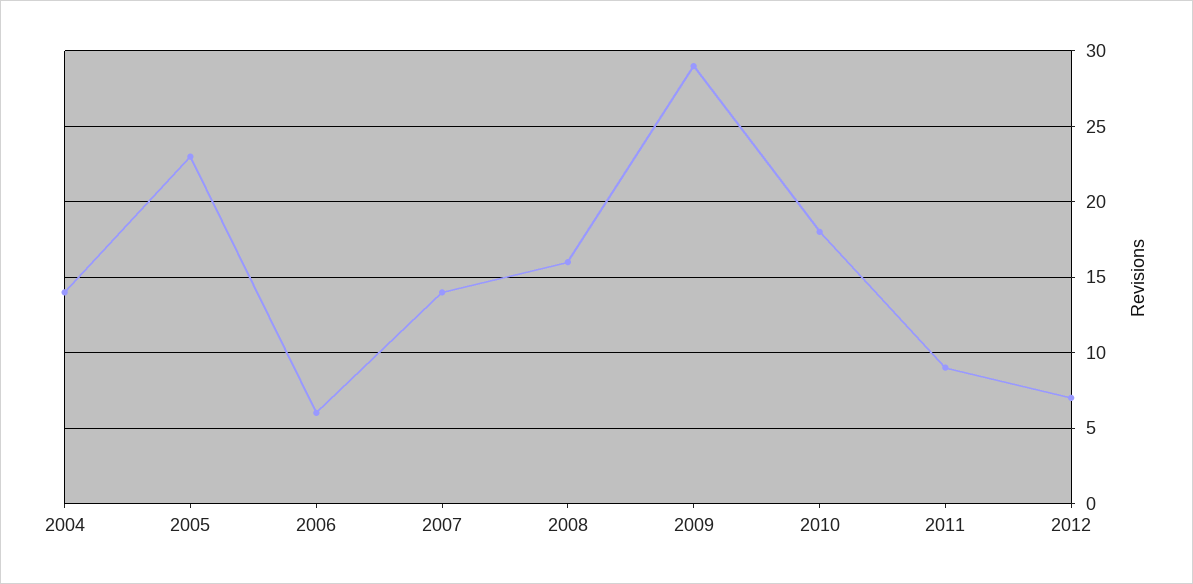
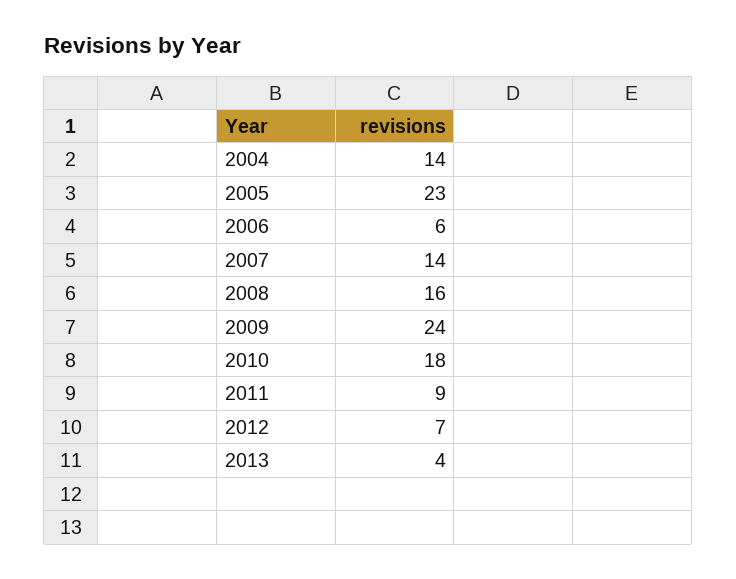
2009: 29 -> 24
2013: none -> 4

